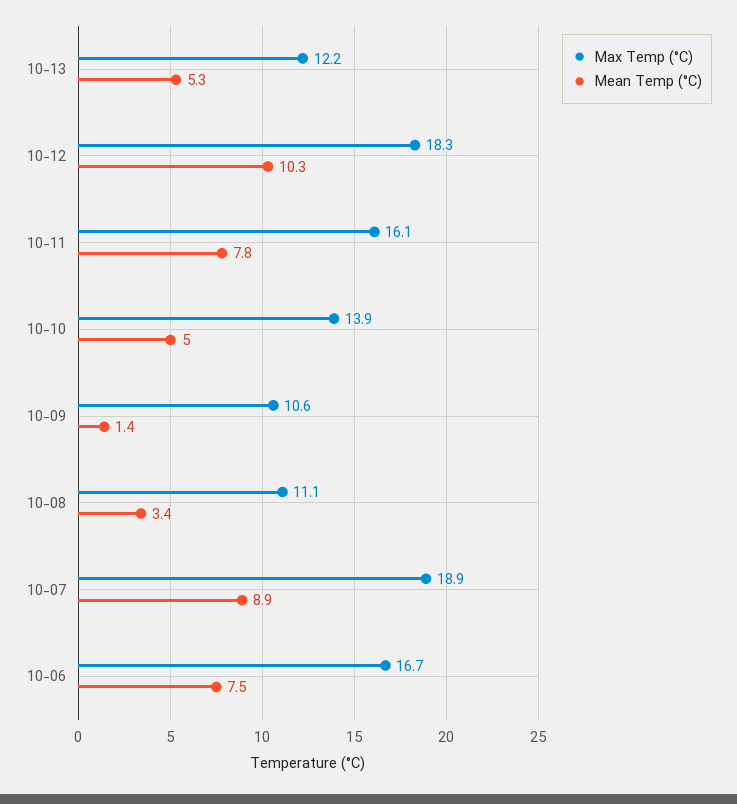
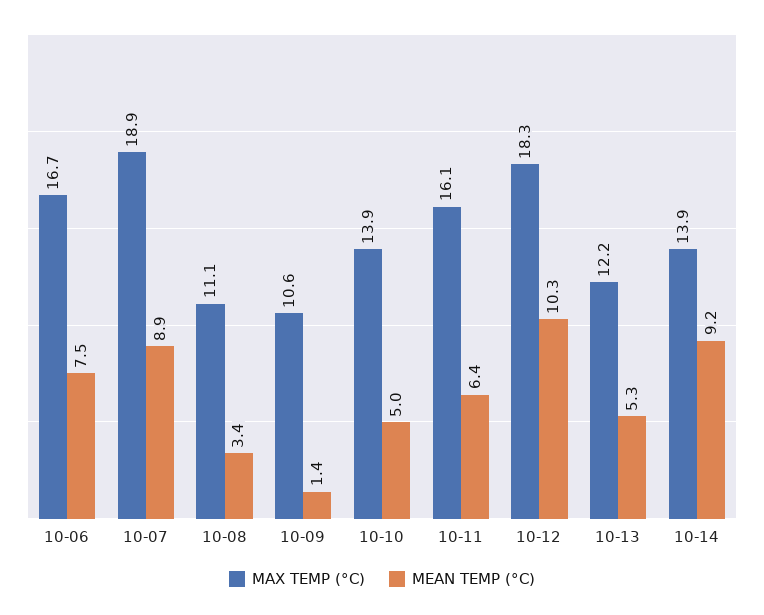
Mean Temp (°C), 10-11: 7.8 -> 6.4
Max Temp (°C), 10-14: none -> 13.9
Mean Temp (°C), 10-14: none -> 9.2

